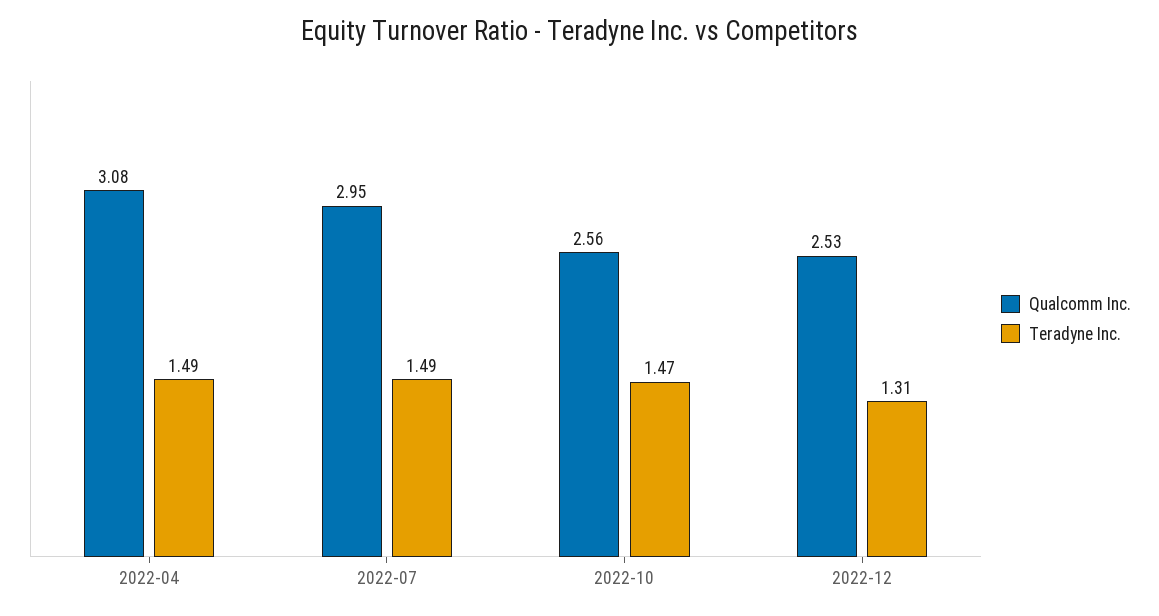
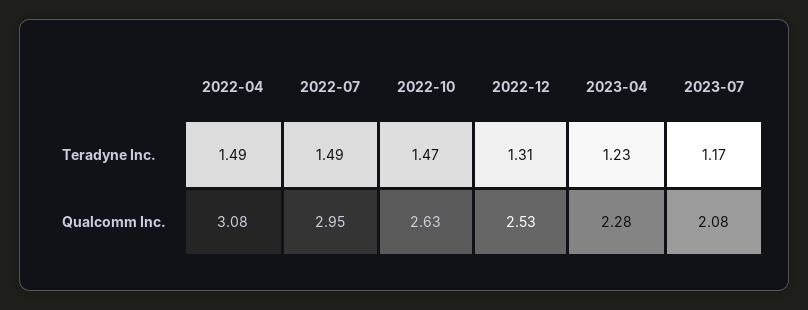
Qualcomm Inc., 2022-10: 2.56 -> 2.63
Teradyne Inc., 2023-04: none -> 1.23
Teradyne Inc., 2023-07: none -> 1.17
Qualcomm Inc., 2023-04: none -> 2.28
Qualcomm Inc., 2023-07: none -> 2.08

